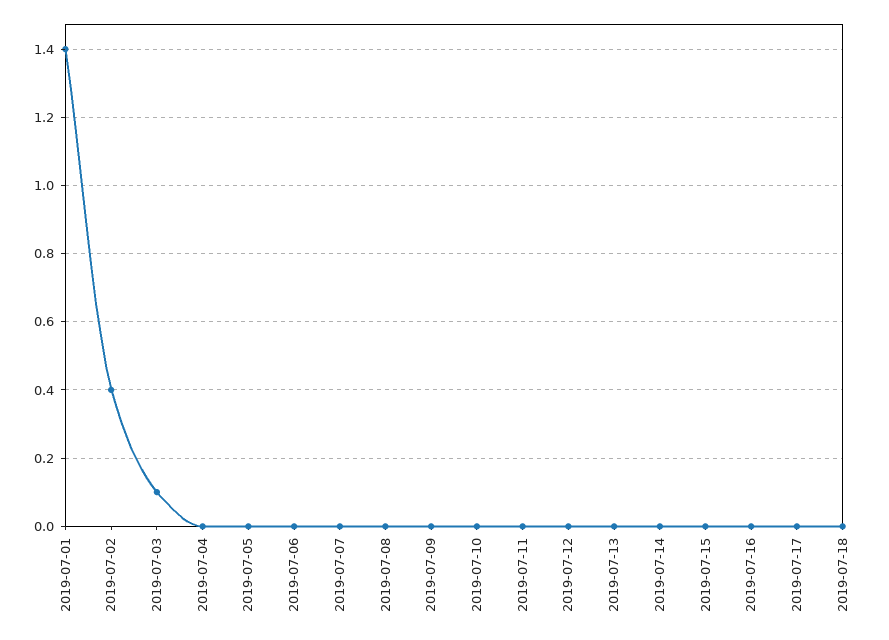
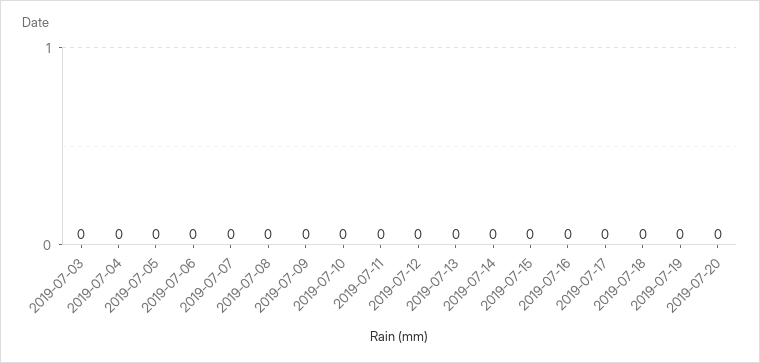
2019-07-01: 1.4 -> none
2019-07-02: 0.4 -> none
2019-07-03: 0.1 -> 0
2019-07-19: none -> 0
2019-07-20: none -> 0

